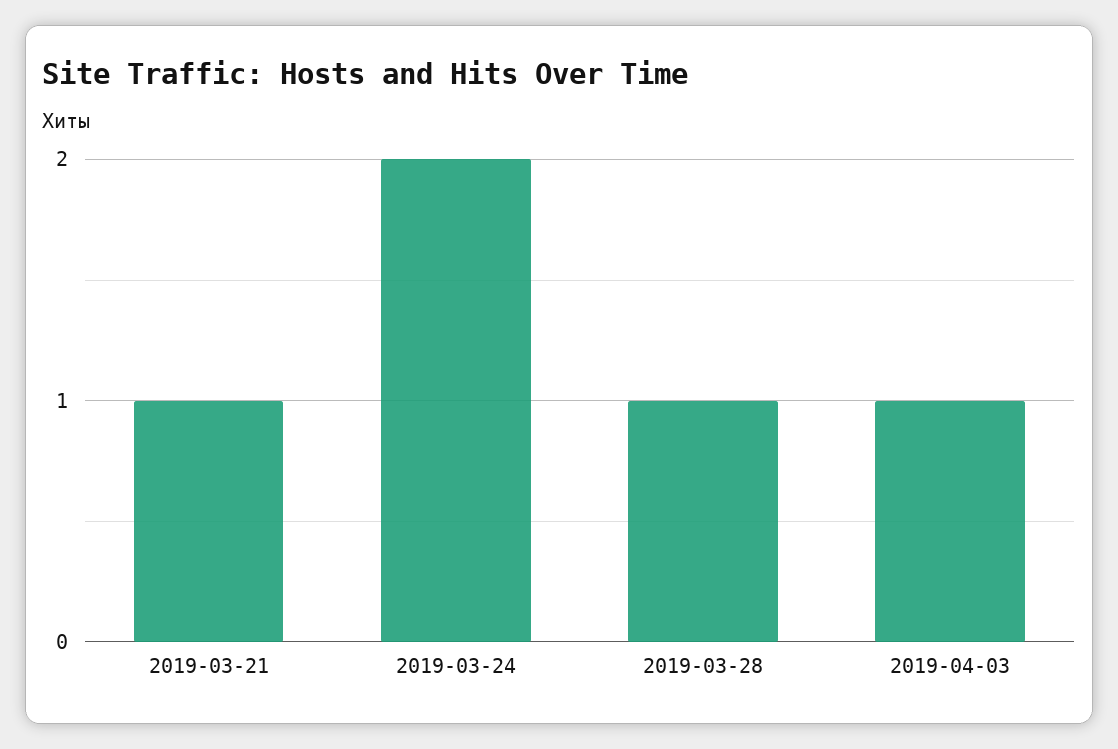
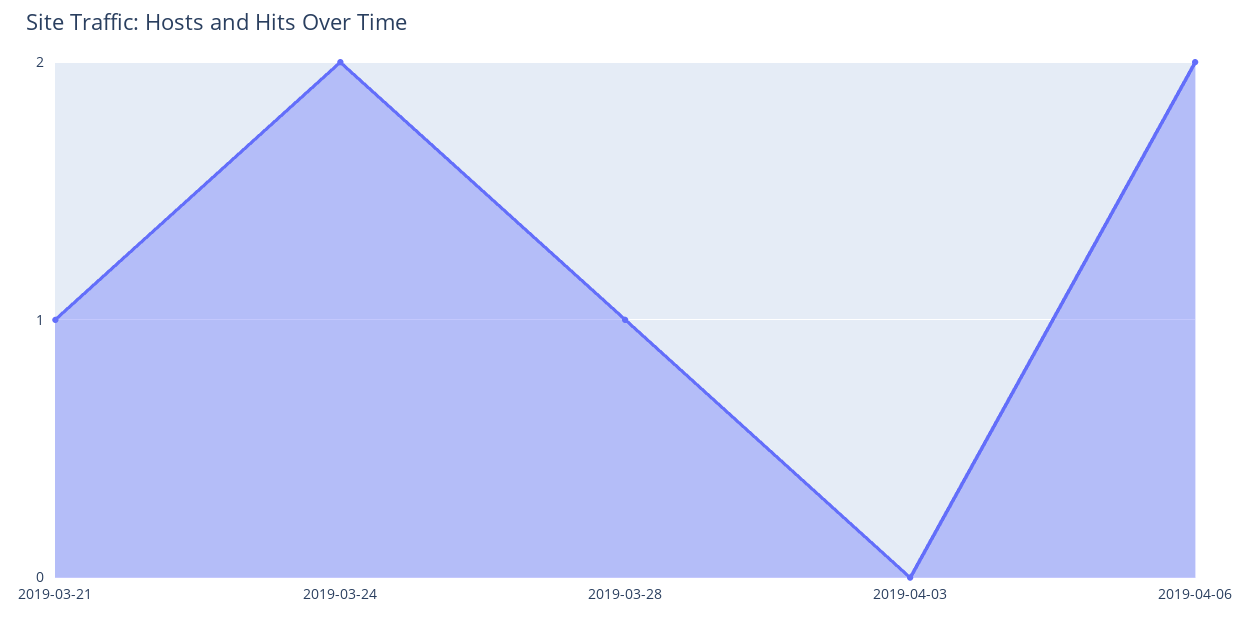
2019-04-03: 1 -> 0
2019-04-06: none -> 2

